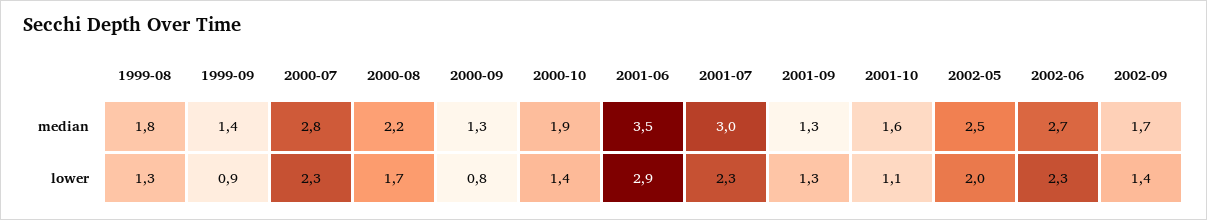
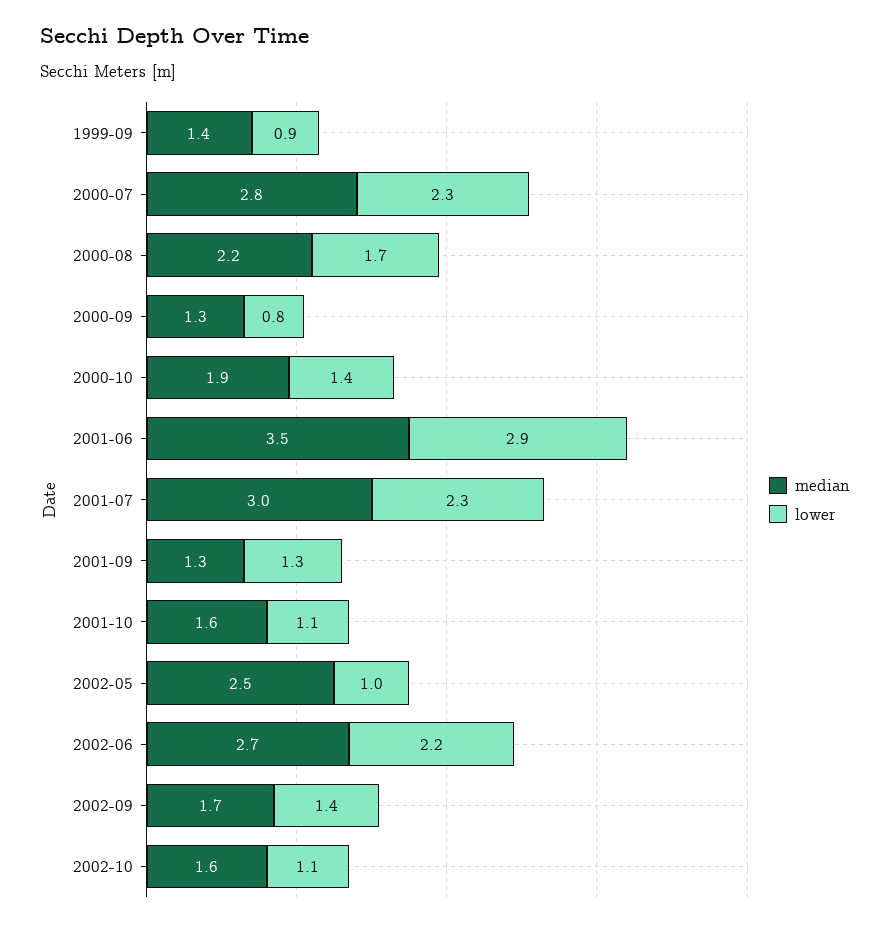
median, 1999-08: 1.8 -> none
lower, 1999-08: 1.3 -> none
lower, 2002-05: 2 -> 1
lower, 2002-06: 2.3 -> 2.2
median, 2002-10: none -> 1.6
lower, 2002-10: none -> 1.1

